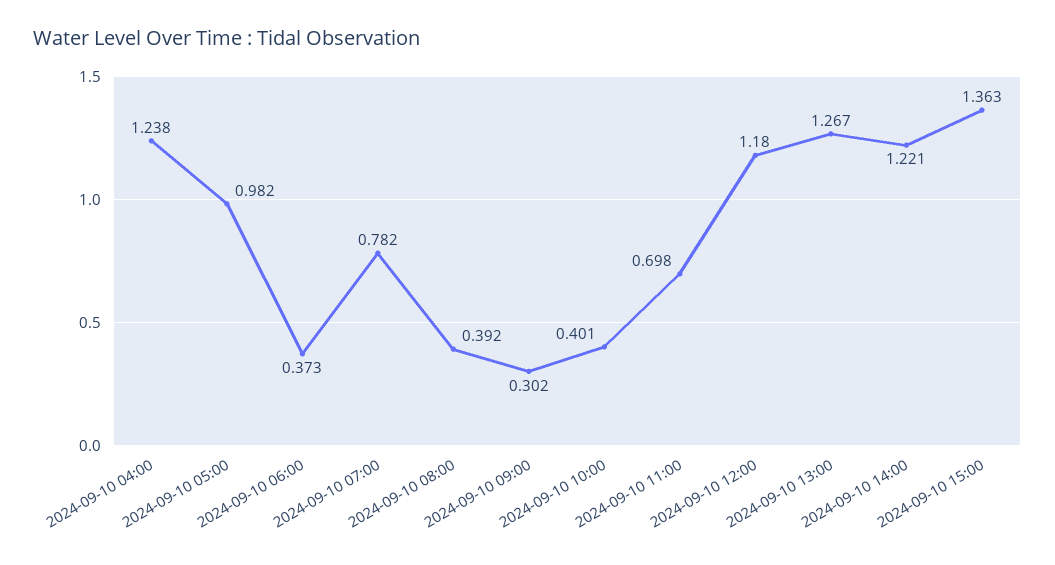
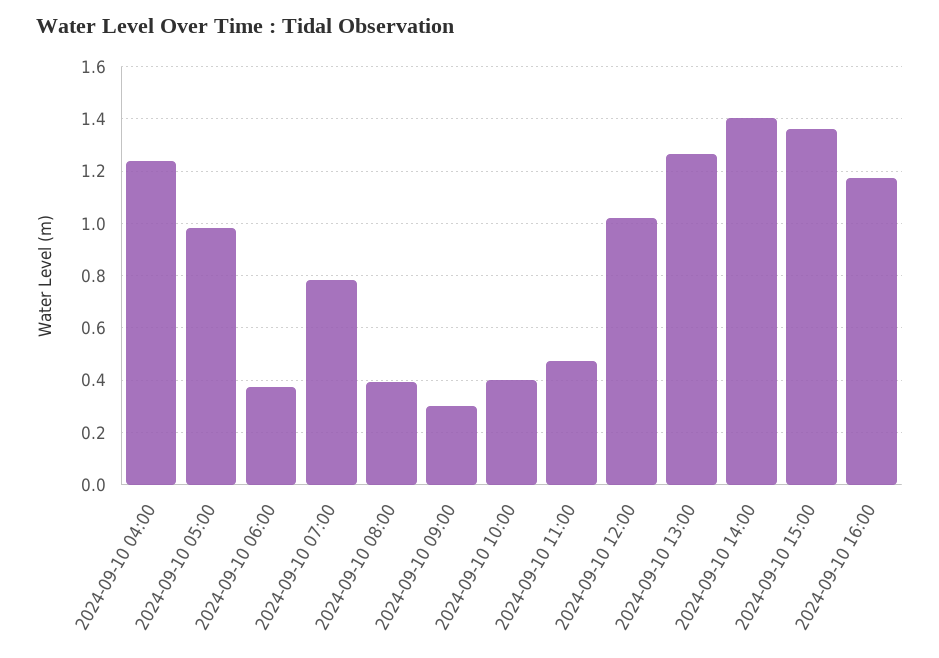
2024-09-10 11:00: 0.698 -> 0.475
2024-09-10 12:00: 1.18 -> 1.025
2024-09-10 14:00: 1.221 -> 1.4
2024-09-10 16:00: none -> 1.175

